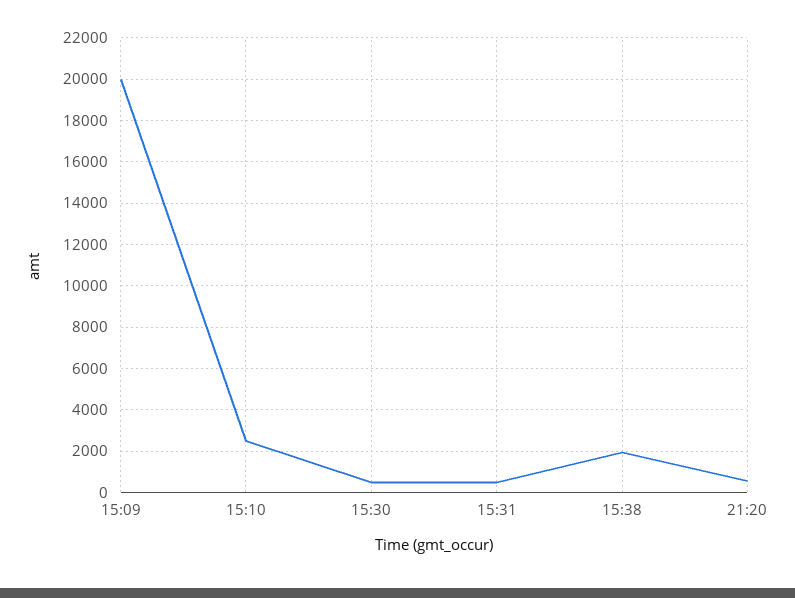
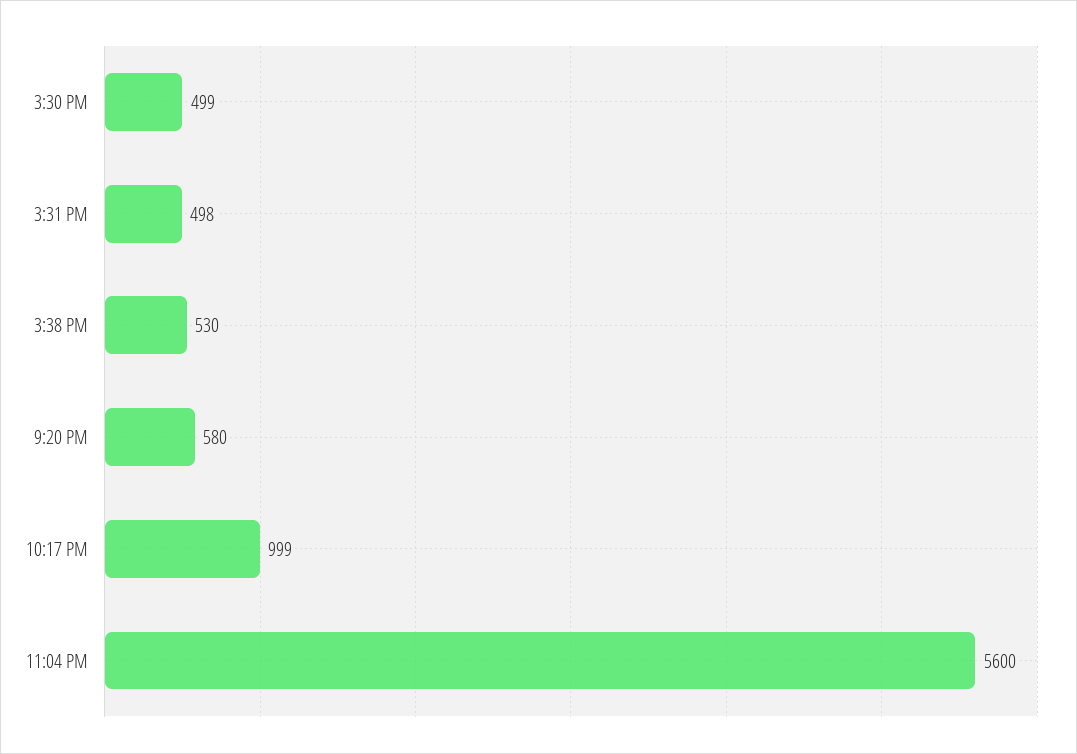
15:09: 20000 -> none
15:10: 2500 -> none
15:38: 2000 -> 530
10:17 PM: none -> 999
11:04 PM: none -> 5600

